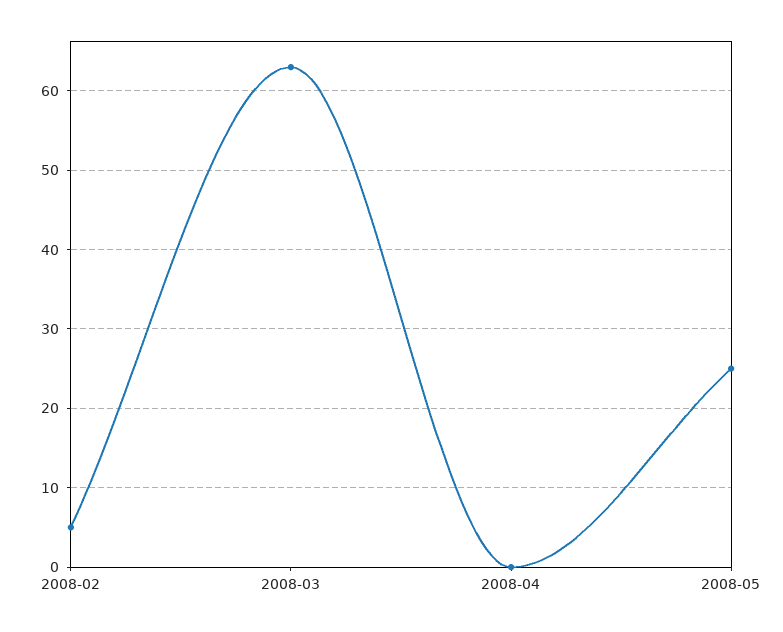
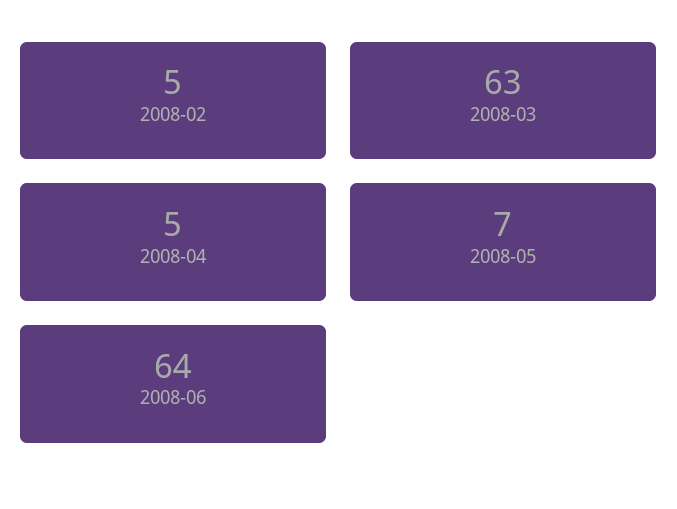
2008-04: 0 -> 5
2008-05: 25 -> 7
2008-06: none -> 64

